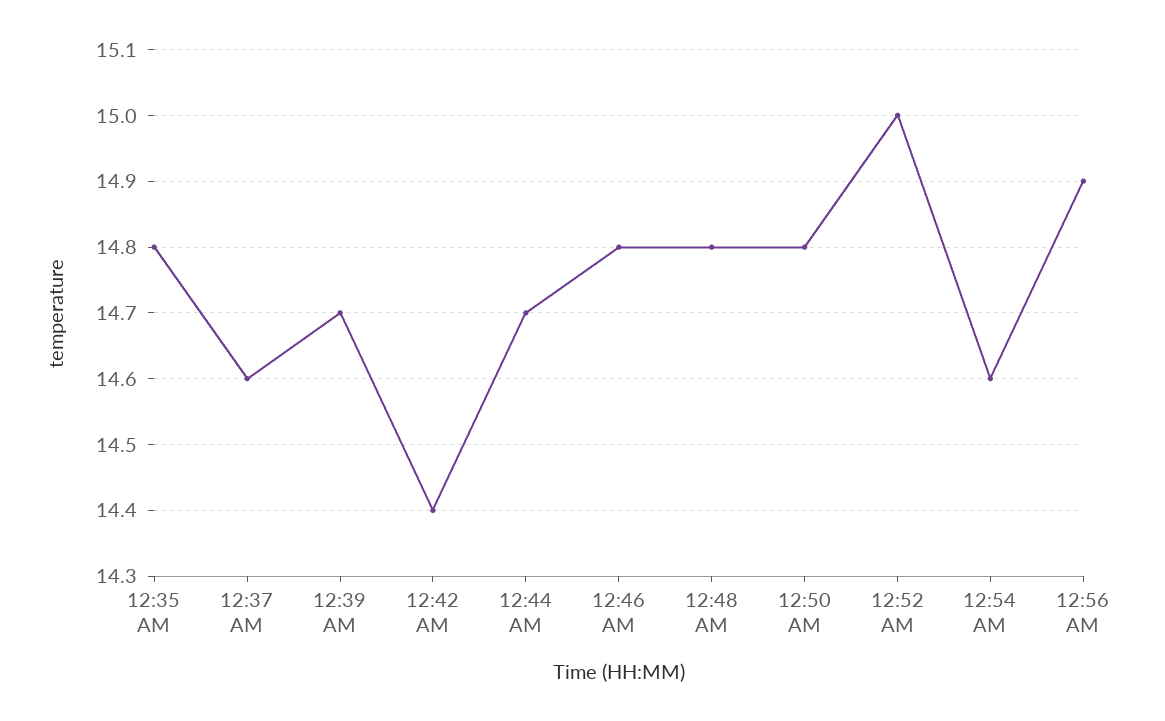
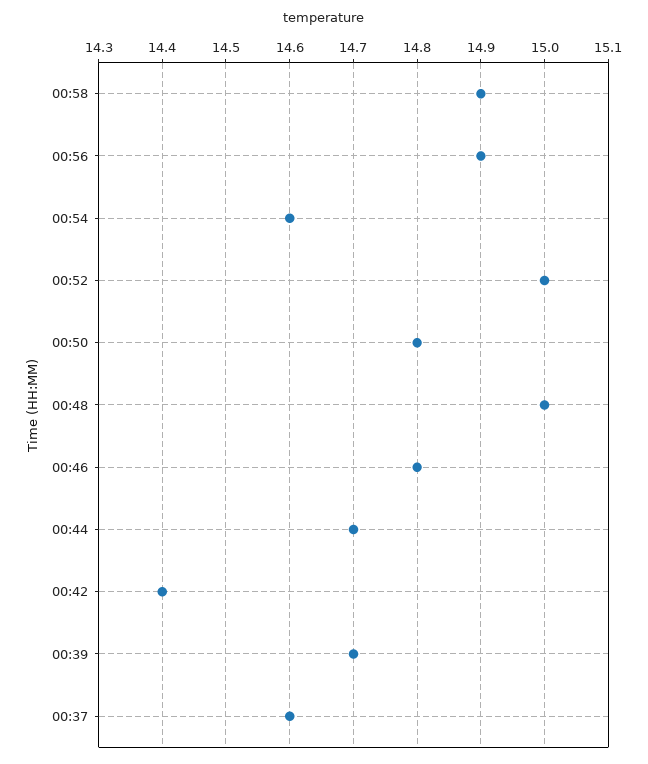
12:35 AM: 14.8 -> none
12:48 AM: 14.8 -> 15
00:58: none -> 14.9

